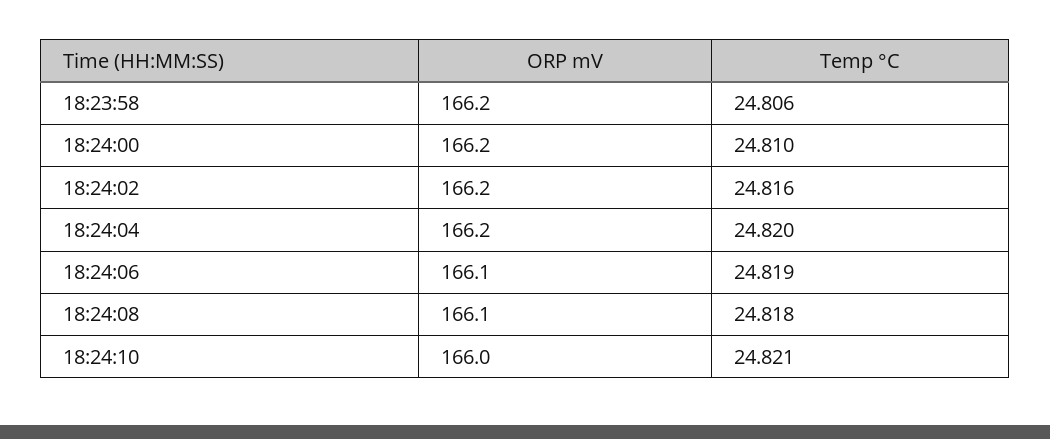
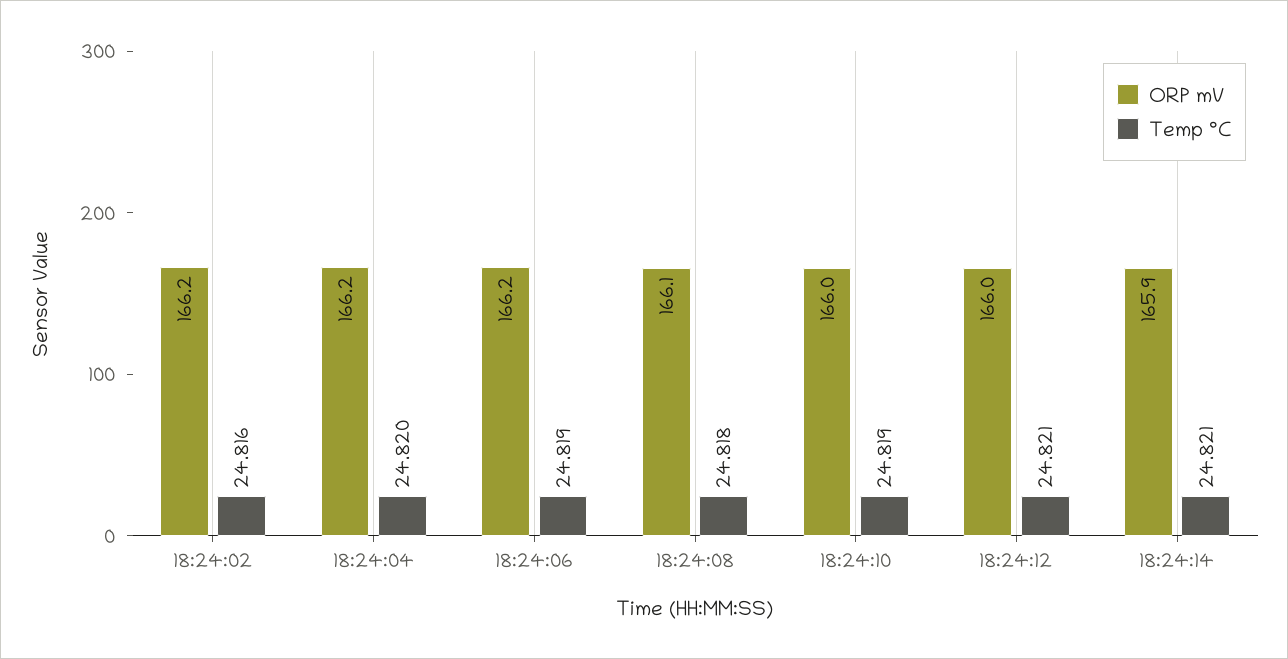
ORP mV, 18:23:58: 166.2 -> none
Temp °C, 18:23:58: 24.806 -> none
ORP mV, 18:24:00: 166.2 -> none
Temp °C, 18:24:00: 24.81 -> none
ORP mV, 18:24:06: 166.1 -> 166.2
Temp °C, 18:24:10: 24.821 -> 24.819
ORP mV, 18:24:12: none -> 166
Temp °C, 18:24:12: none -> 24.821
ORP mV, 18:24:14: none -> 165.9
Temp °C, 18:24:14: none -> 24.821

